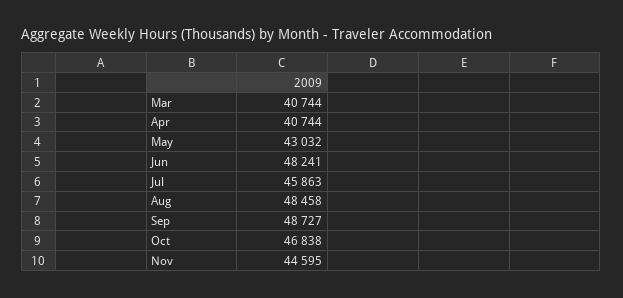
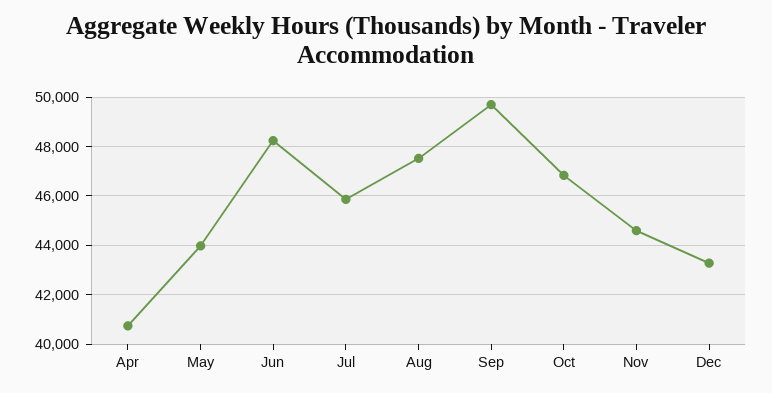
Mar: 40744 -> none
May: 43032 -> 44000
Aug: 48458 -> 47500
Sep: 48727 -> 49750
Dec: none -> 43250

